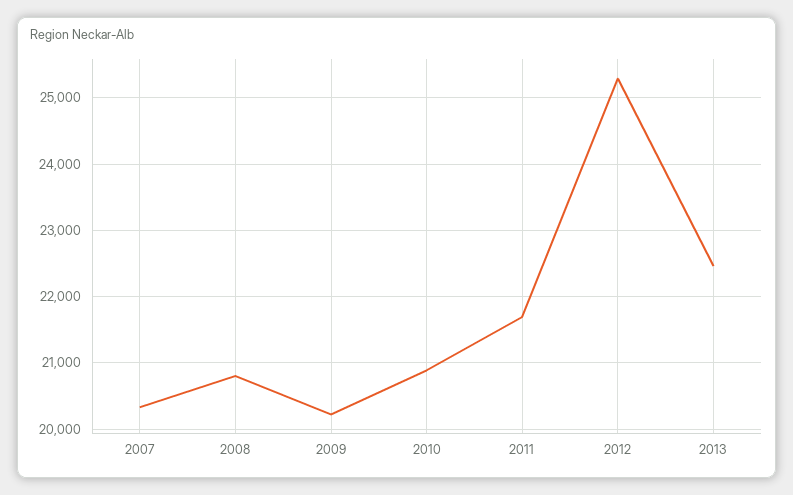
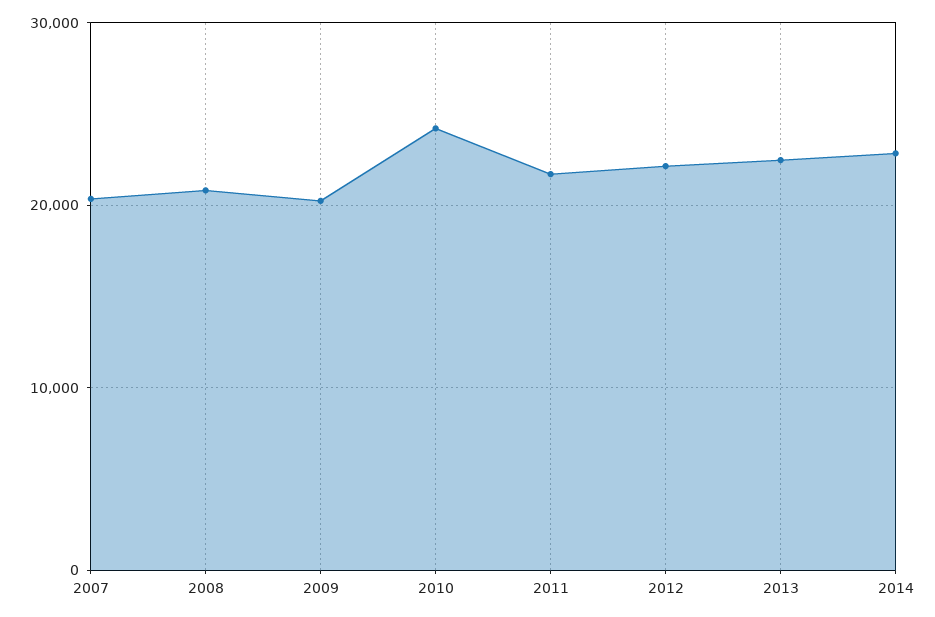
2010: 20900 -> 24000
2012: 25300 -> 22000
2014: none -> 23000

